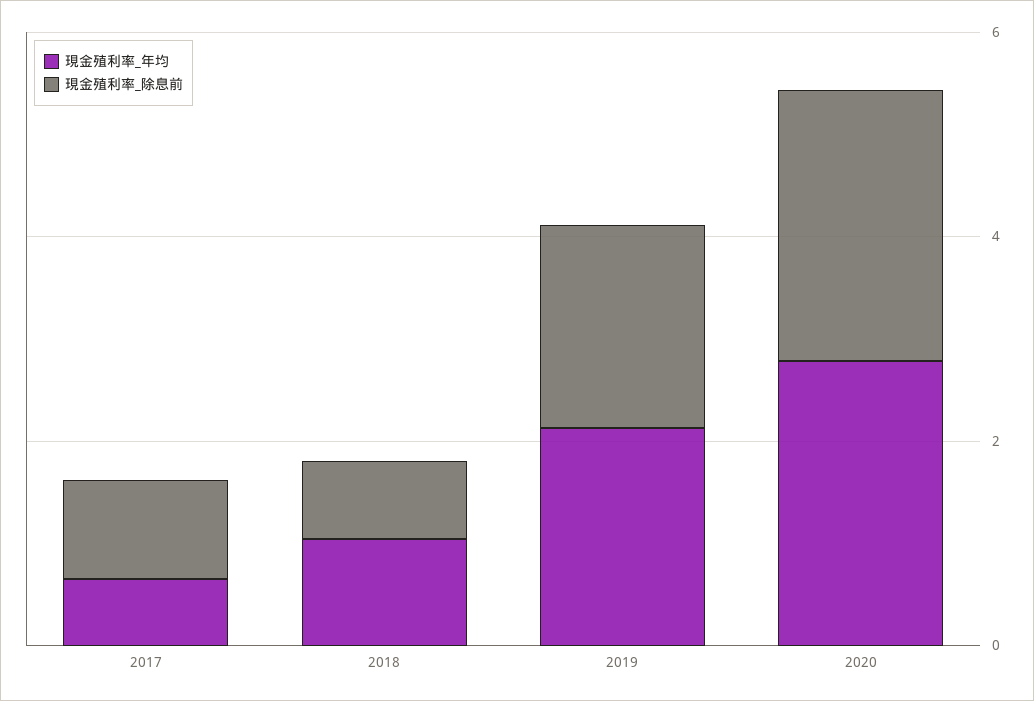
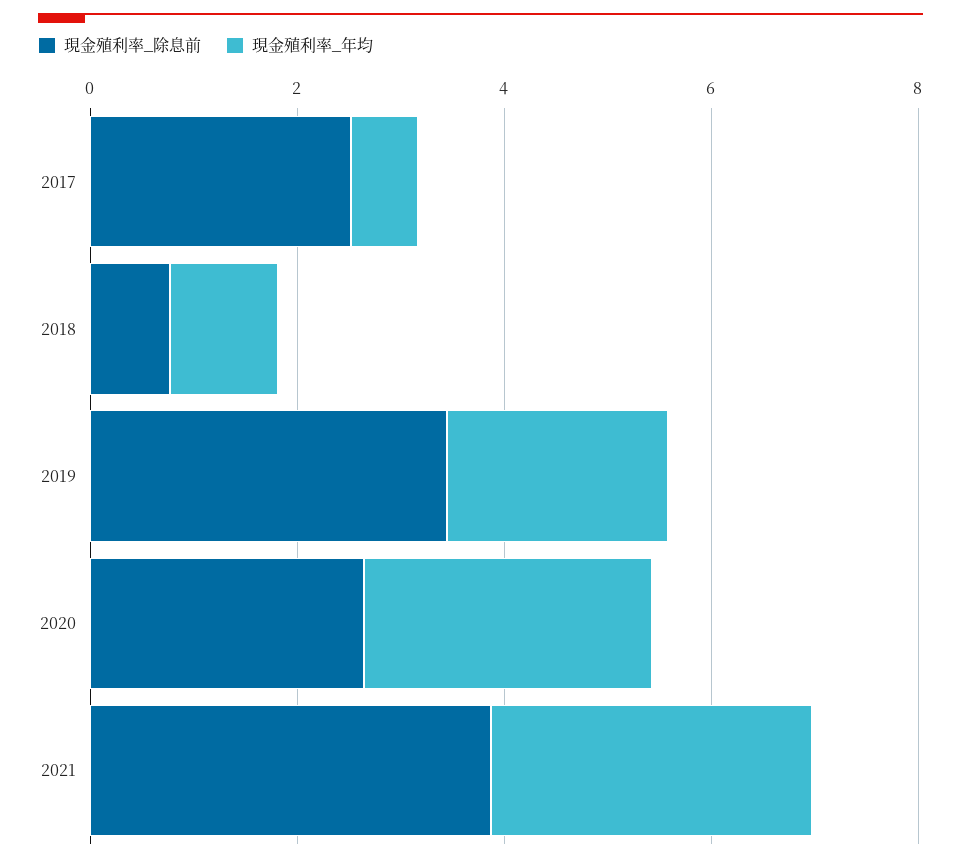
現金殖利率_除息前, 2017: 1 -> 2.5
現金殖利率_除息前, 2019: 2 -> 3.5
現金殖利率_除息前, 2021: none -> 4
現金殖利率_年均, 2021: none -> 3

